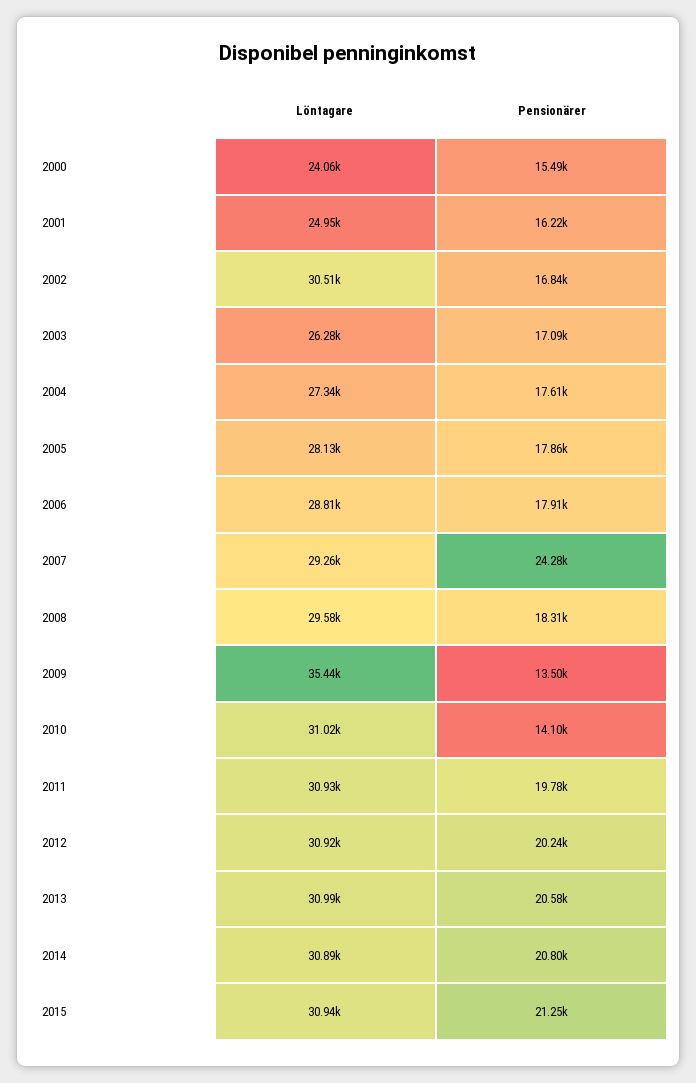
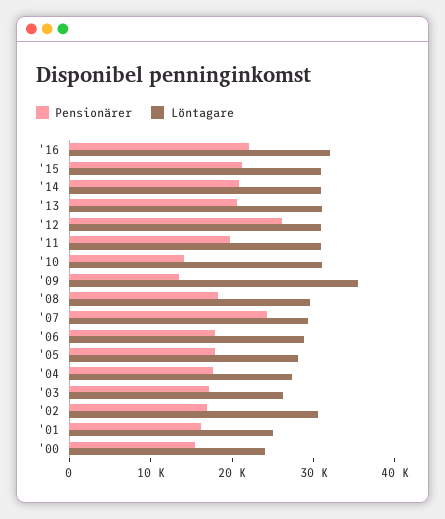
Pensionärer, 2012: 20240 -> 26000
Pensionärer, '16: none -> 22000
Löntagare, '16: none -> 32000

